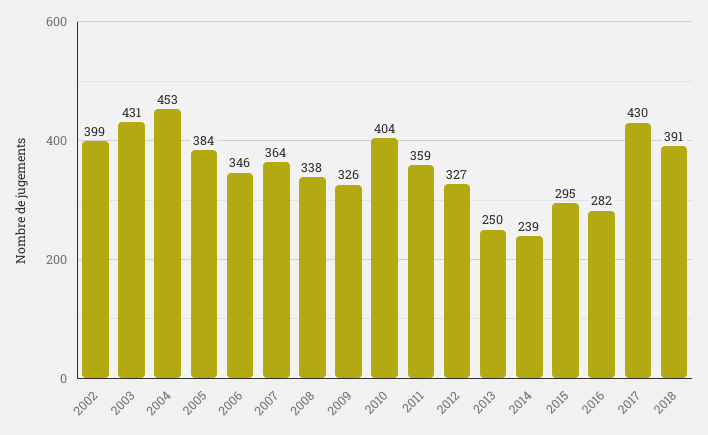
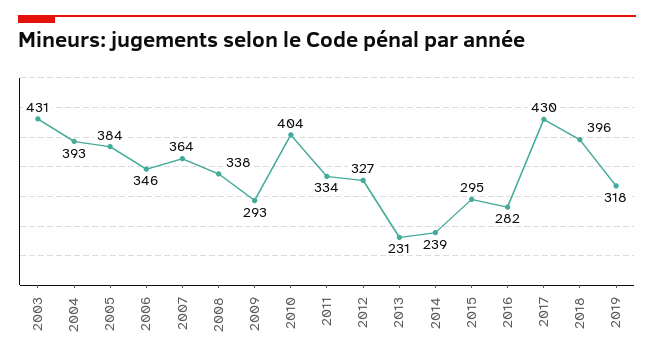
2002: 399 -> none
2004: 453 -> 393
2009: 326 -> 293
2011: 359 -> 334
2013: 250 -> 231
2018: 391 -> 396
2019: none -> 318

